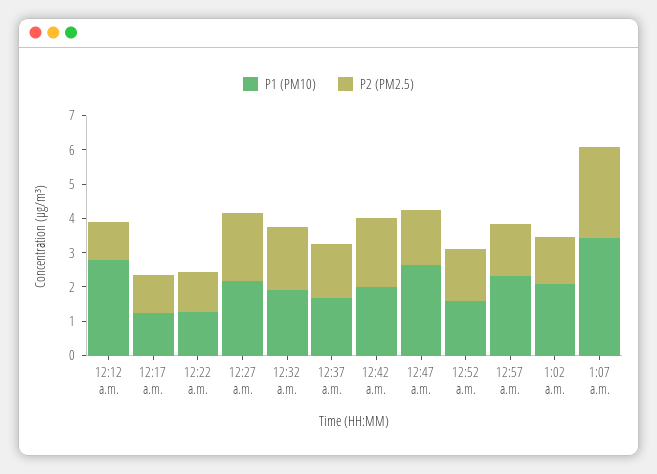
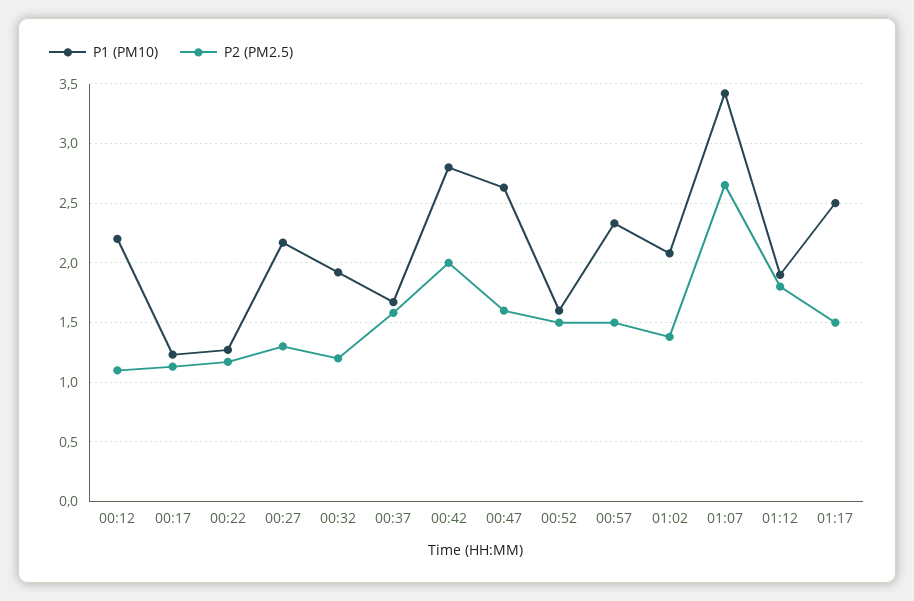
P1 (PM10), 12:12 a.m.: 2.75 -> 2.2
P2 (PM2.5), 12:27 a.m.: 2 -> 1.3
P2 (PM2.5), 12:32 a.m.: 1.75 -> 1.2
P1 (PM10), 12:42 a.m.: 2 -> 2.8
P1 (PM10), 01:12: none -> 1.9
P2 (PM2.5), 01:12: none -> 1.8
P1 (PM10), 01:17: none -> 2.5
P2 (PM2.5), 01:17: none -> 1.5

